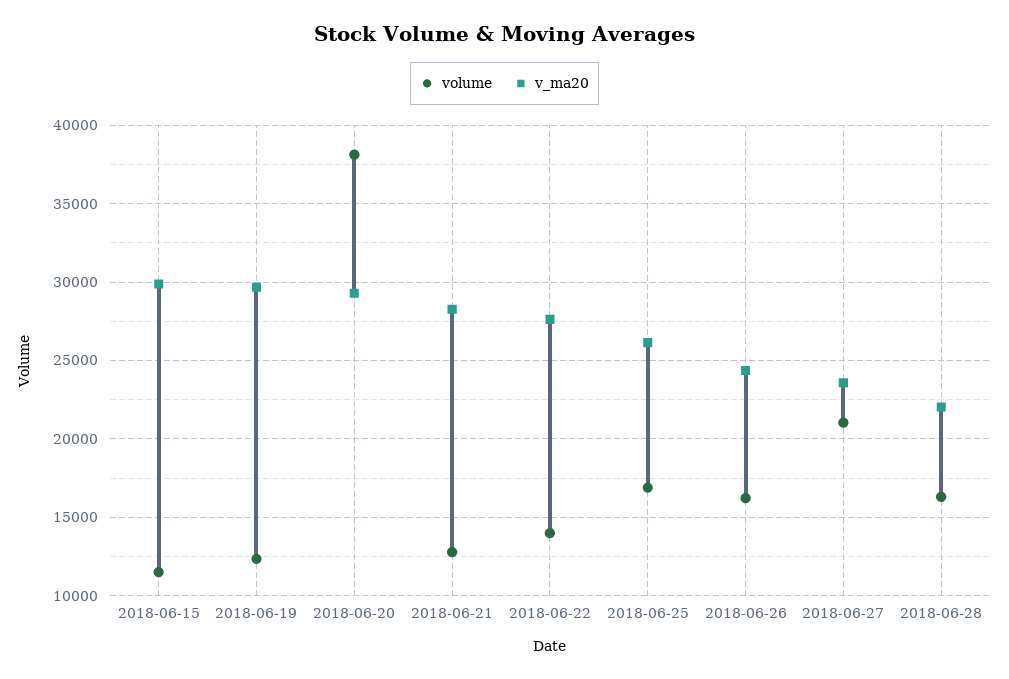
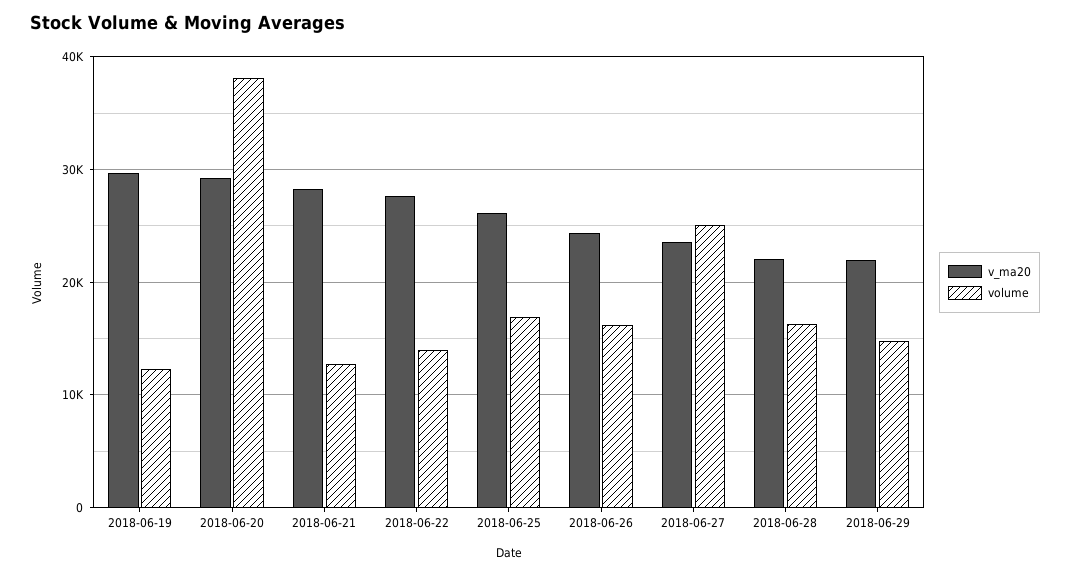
volume, 2018-06-15: 11500 -> none
v_ma20, 2018-06-15: 30000 -> none
volume, 2018-06-27: 21000 -> 25000
v_ma20, 2018-06-29: none -> 22000
volume, 2018-06-29: none -> 15000

